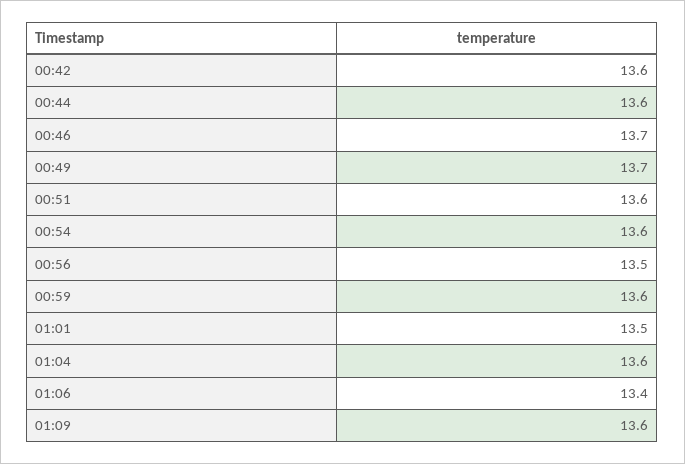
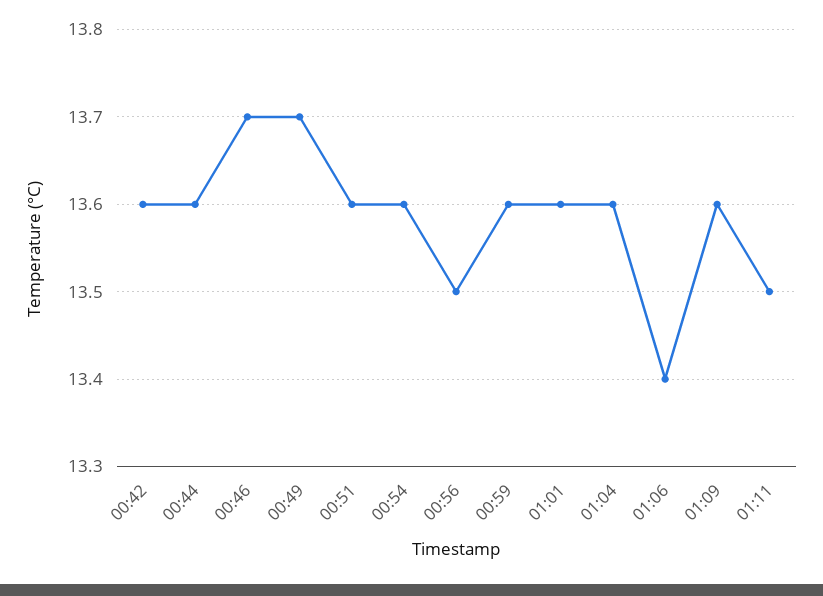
01:01: 13.5 -> 13.6
01:11: none -> 13.5

